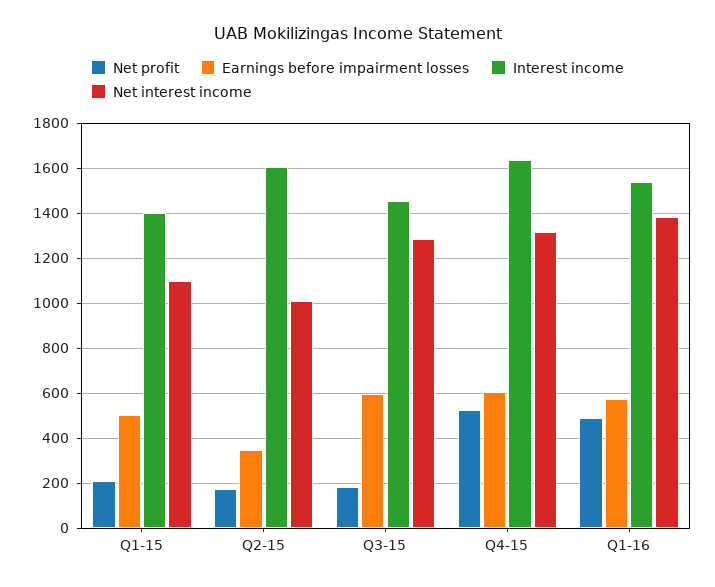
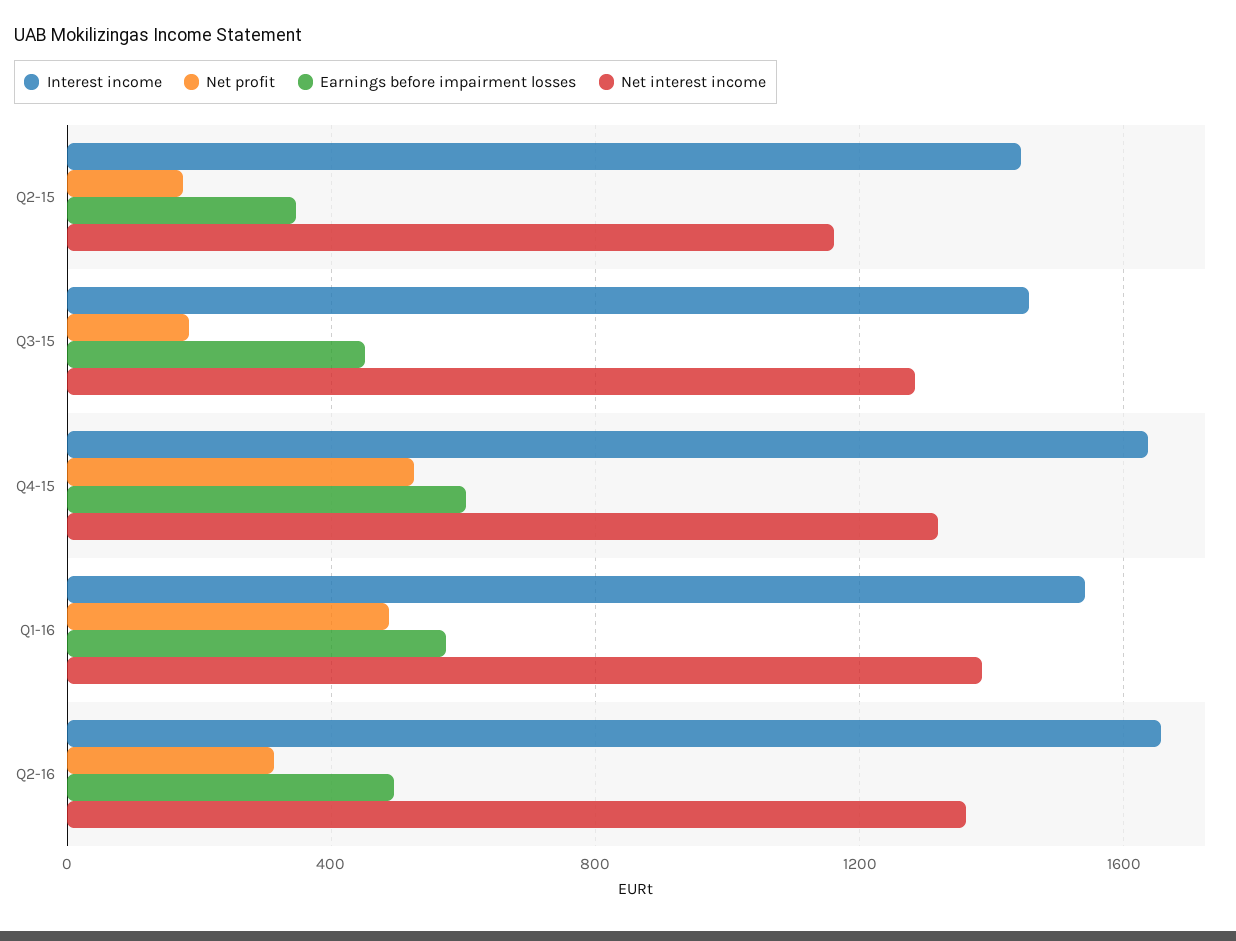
Net profit, Q1-15: 200 -> none
Earnings before impairment losses, Q1-15: 500 -> none
Interest income, Q1-15: 1400 -> none
Net interest income, Q1-15: 1100 -> none
Interest income, Q2-15: 1600 -> 1450
Net interest income, Q2-15: 1000 -> 1150
Earnings before impairment losses, Q3-15: 600 -> 450
Interest income, Q2-16: none -> 1650
Net profit, Q2-16: none -> 300
Earnings before impairment losses, Q2-16: none -> 500
Net interest income, Q2-16: none -> 1350

